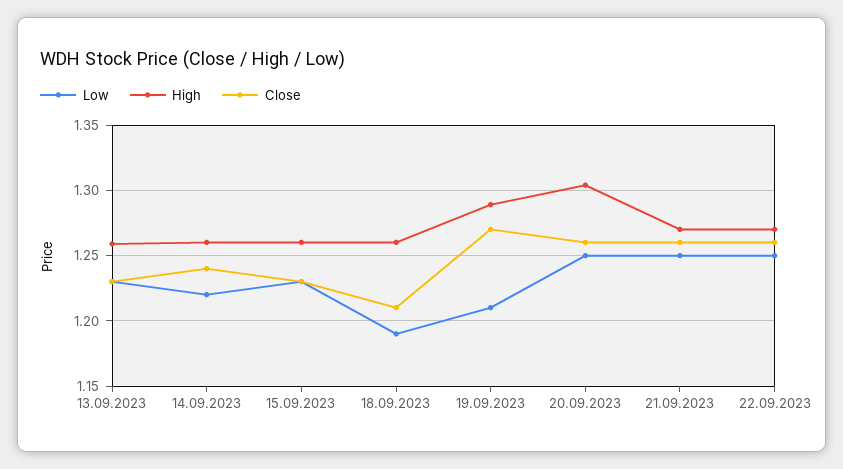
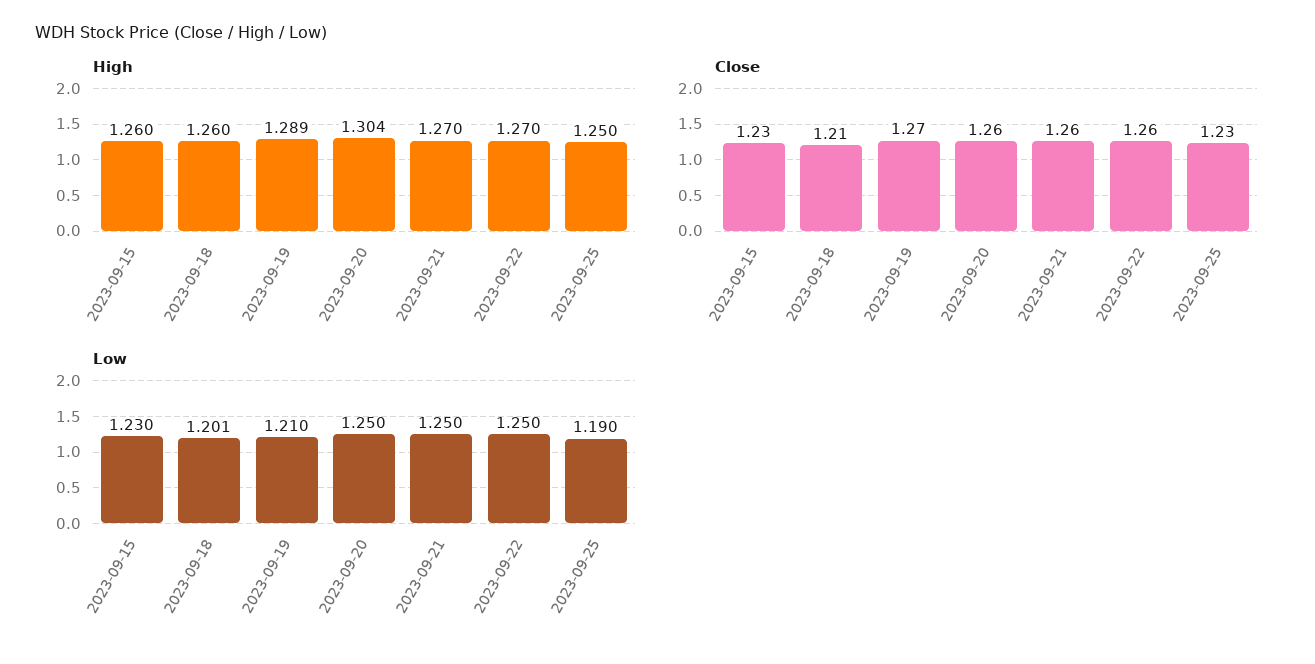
Low, 13.09.2023: 1.23 -> none
High, 13.09.2023: 1.26 -> none
Close, 13.09.2023: 1.23 -> none
Low, 14.09.2023: 1.22 -> none
High, 14.09.2023: 1.26 -> none
Close, 14.09.2023: 1.24 -> none
Low, 18.09.2023: 1.19 -> 1.201
High, 2023-09-25: none -> 1.25
Close, 2023-09-25: none -> 1.23
Low, 2023-09-25: none -> 1.19

